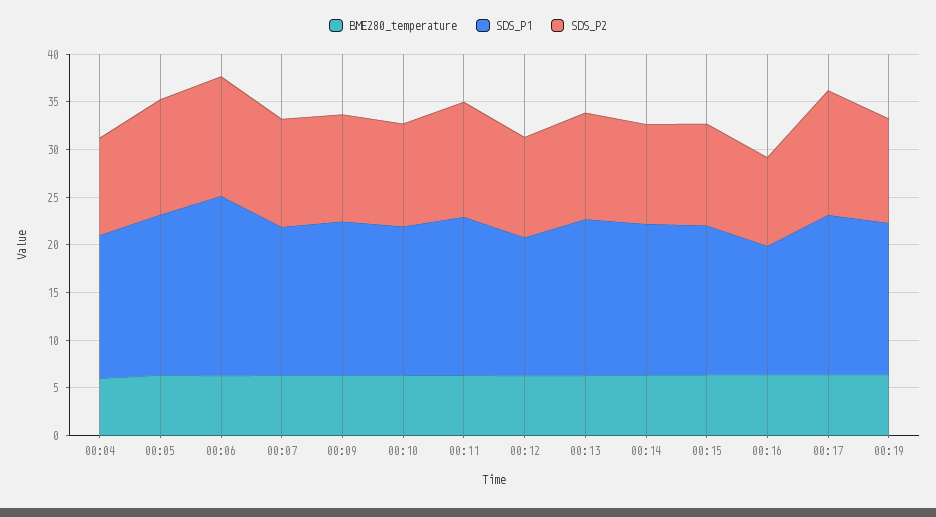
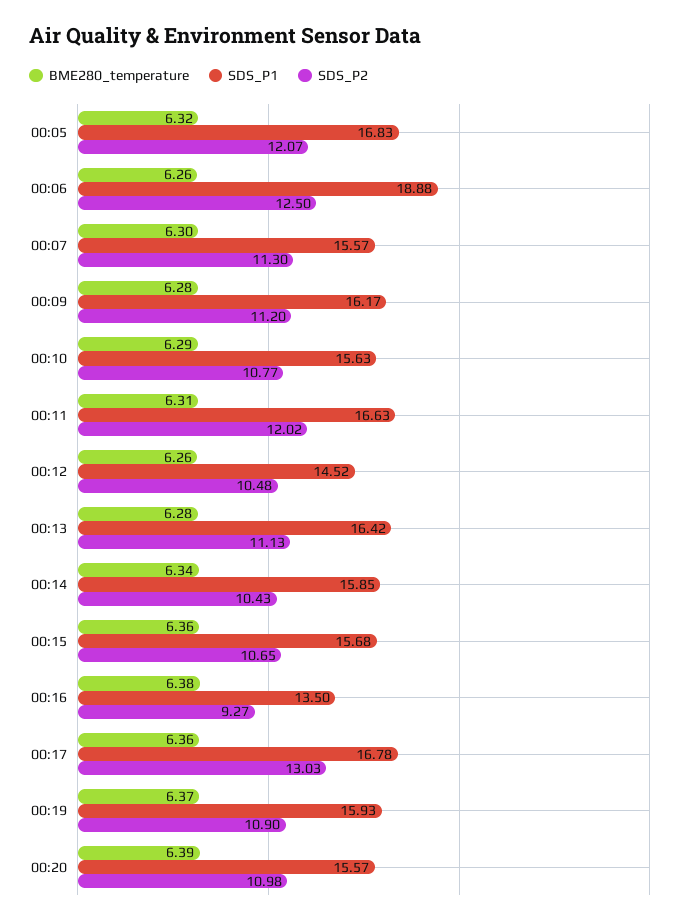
BME280_temperature, 00:04: 6 -> none
SDS_P1, 00:04: 15 -> none
SDS_P2, 00:04: 10 -> none
BME280_temperature, 00:20: none -> 6.39
SDS_P1, 00:20: none -> 15.57
SDS_P2, 00:20: none -> 10.98

